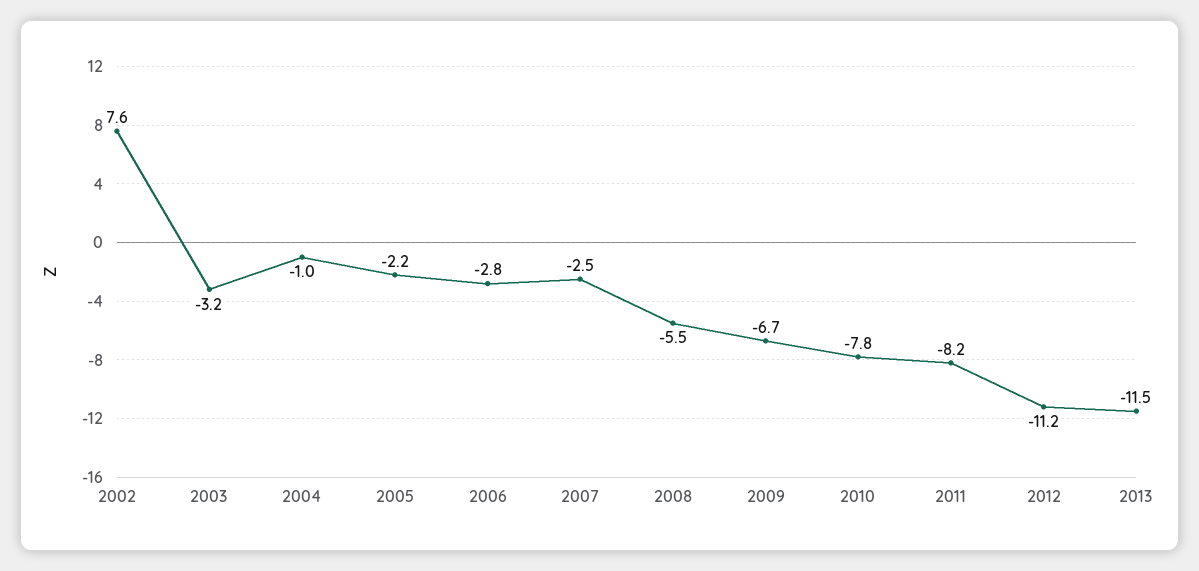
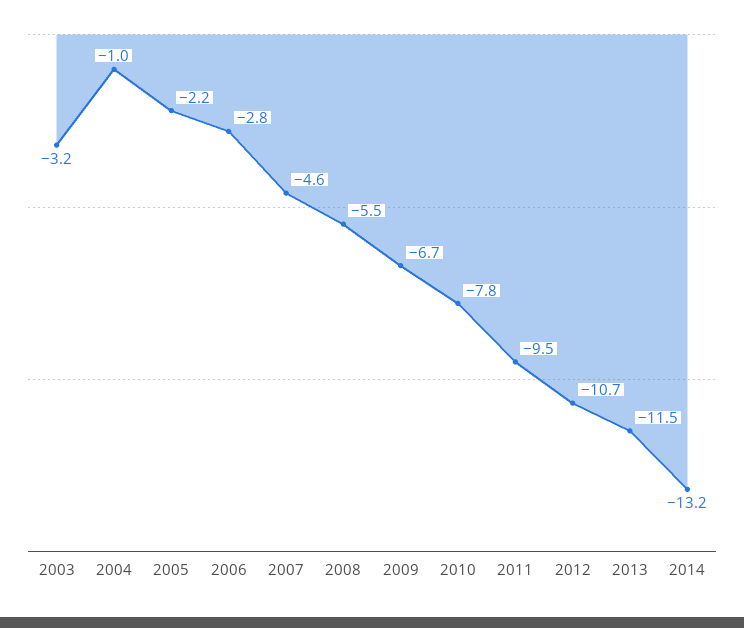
2002: 7.6 -> none
2007: -2.5 -> -4.6
2011: -8.2 -> -9.5
2012: -11.2 -> -10.7
2014: none -> -13.2

